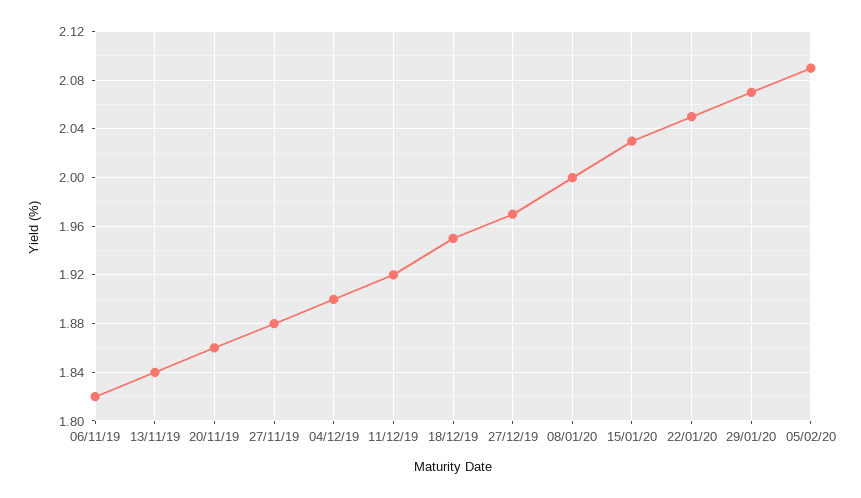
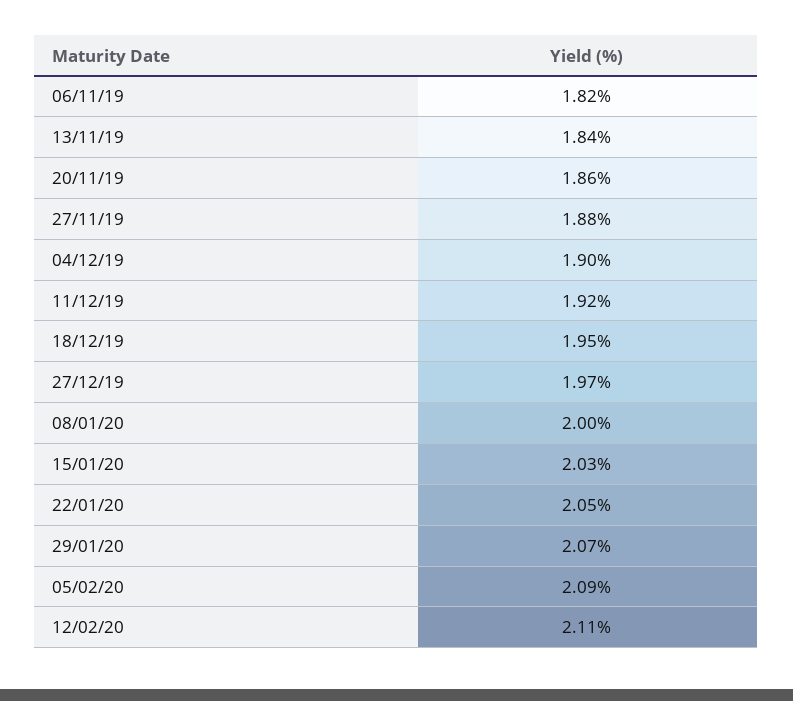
12/02/20: none -> 2.11

